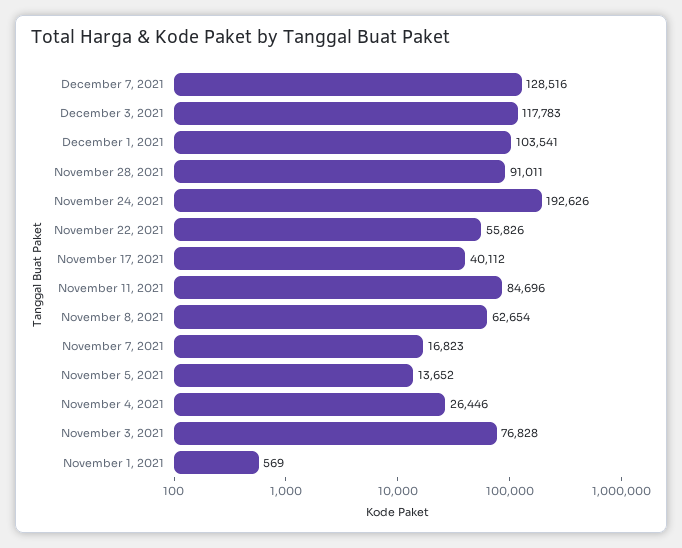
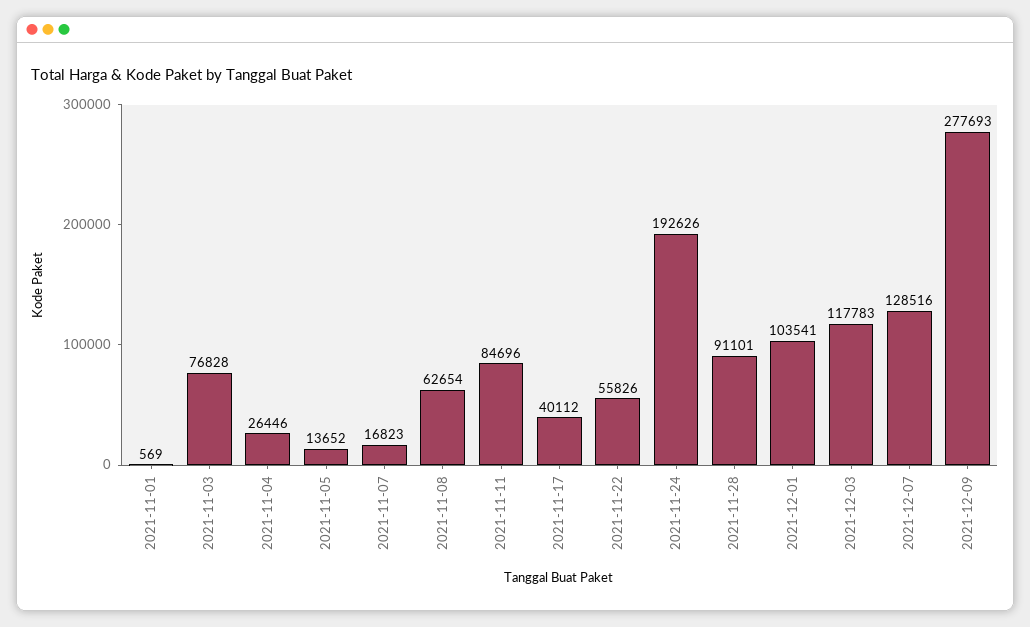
November 28, 2021: 91011 -> 91101
2021-12-09: none -> 277693

